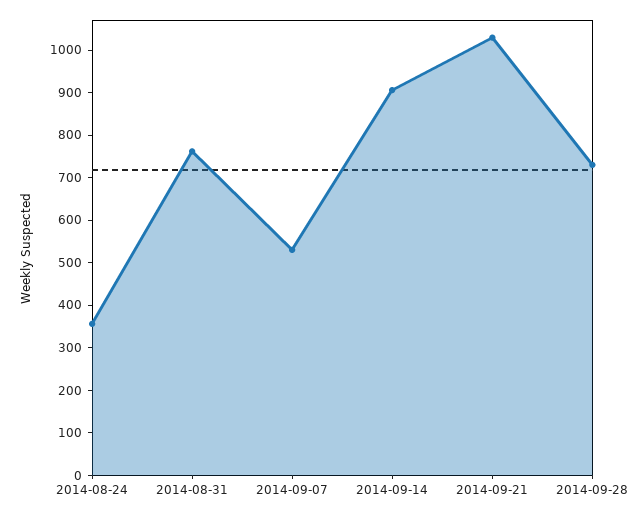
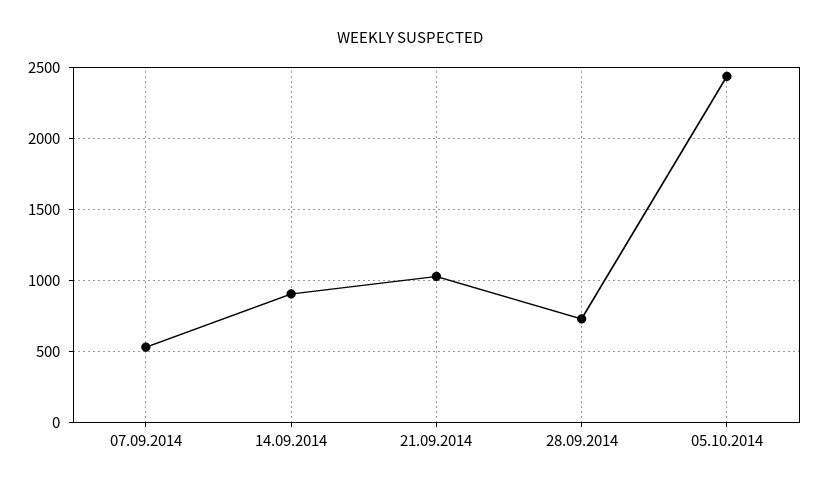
2014-08-24: 360 -> none
2014-08-31: 760 -> none
05.10.2014: none -> 2450

